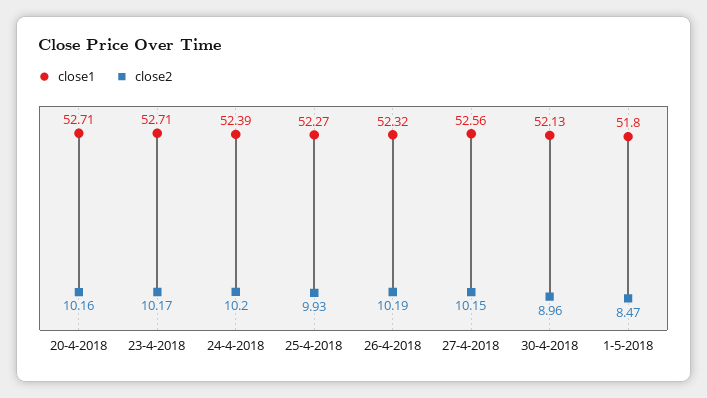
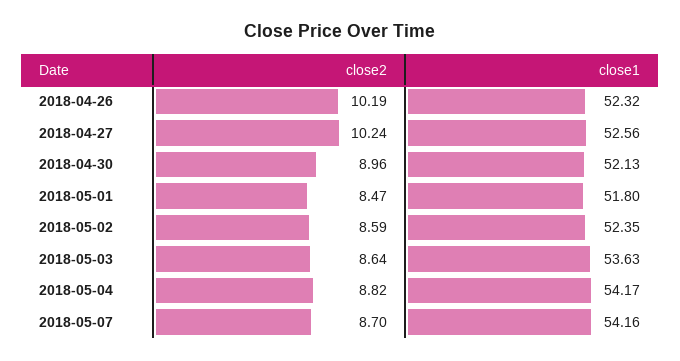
close1, 20-4-2018: 52.71 -> none
close2, 20-4-2018: 10.16 -> none
close1, 23-4-2018: 52.71 -> none
close2, 23-4-2018: 10.17 -> none
close1, 24-4-2018: 52.39 -> none
close2, 24-4-2018: 10.2 -> none
close1, 25-4-2018: 52.27 -> none
close2, 25-4-2018: 9.93 -> none
close2, 27-4-2018: 10.15 -> 10.24
close2, 2018-05-02: none -> 8.59
close1, 2018-05-02: none -> 52.35
close2, 2018-05-03: none -> 8.64
close1, 2018-05-03: none -> 53.63
close2, 2018-05-04: none -> 8.82
close1, 2018-05-04: none -> 54.17
close2, 2018-05-07: none -> 8.7
close1, 2018-05-07: none -> 54.16

